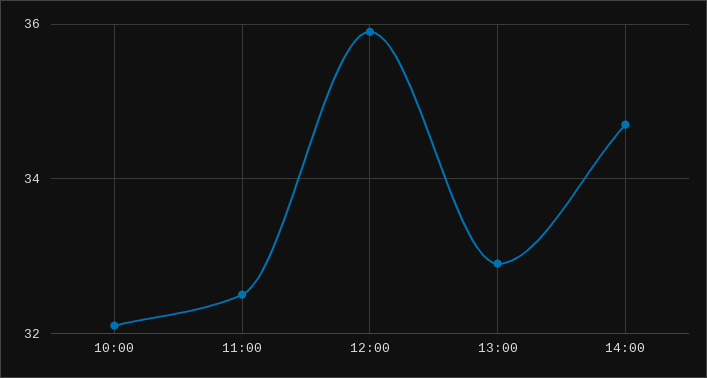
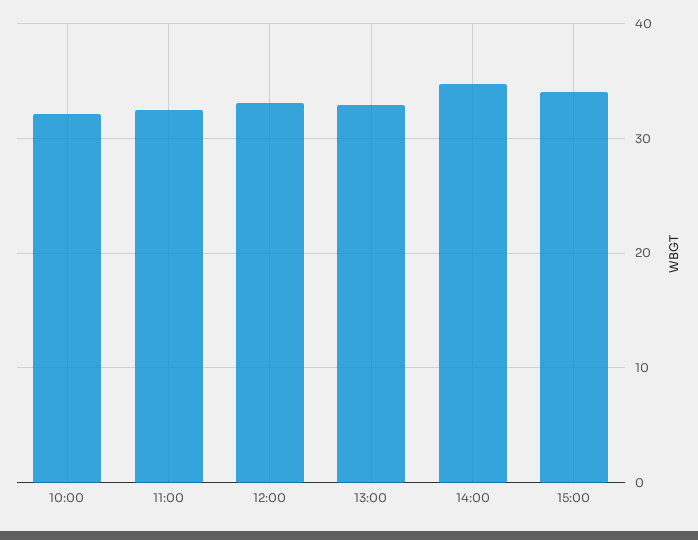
12:00: 36 -> 33
15:00: none -> 34

